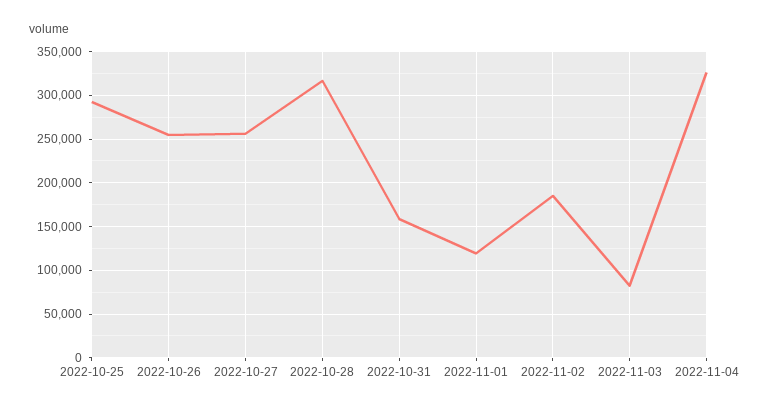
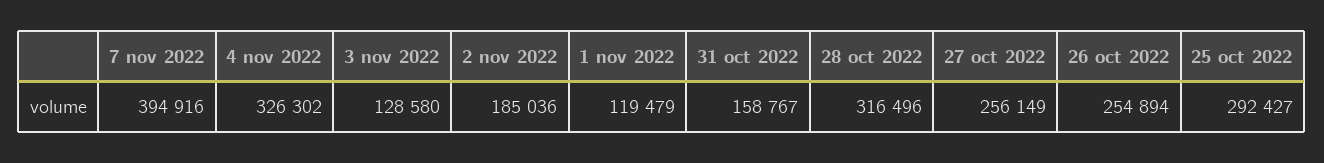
2022-11-03: 80000 -> 128580
7 nov 2022: none -> 394916

